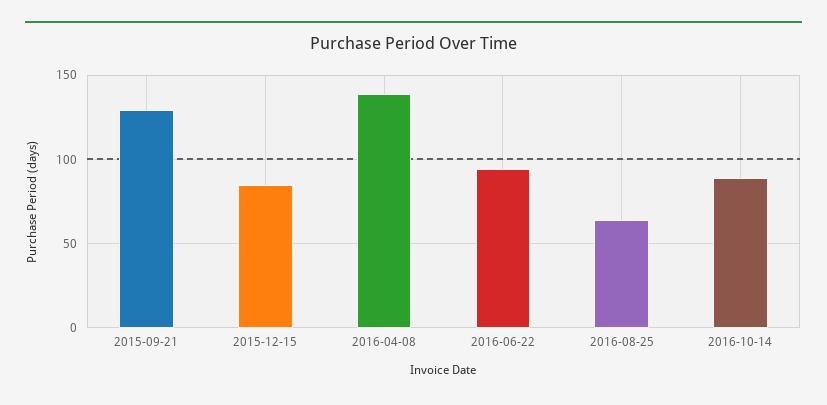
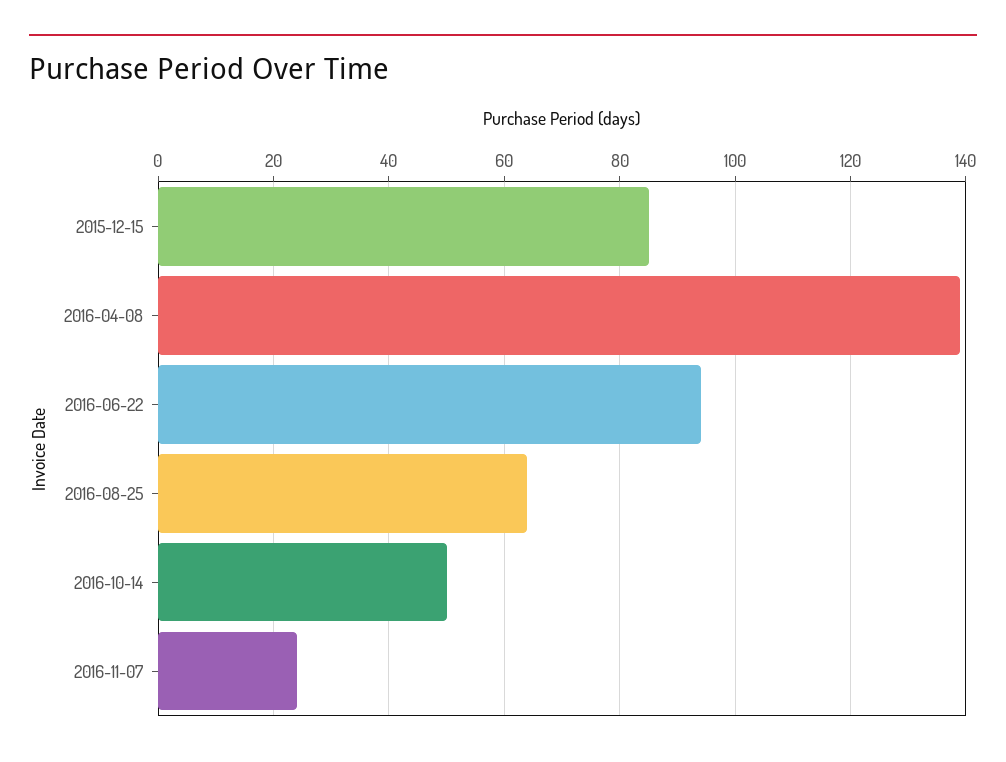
2015-09-21: 130 -> none
2016-10-14: 90 -> 50
2016-11-07: none -> 25

